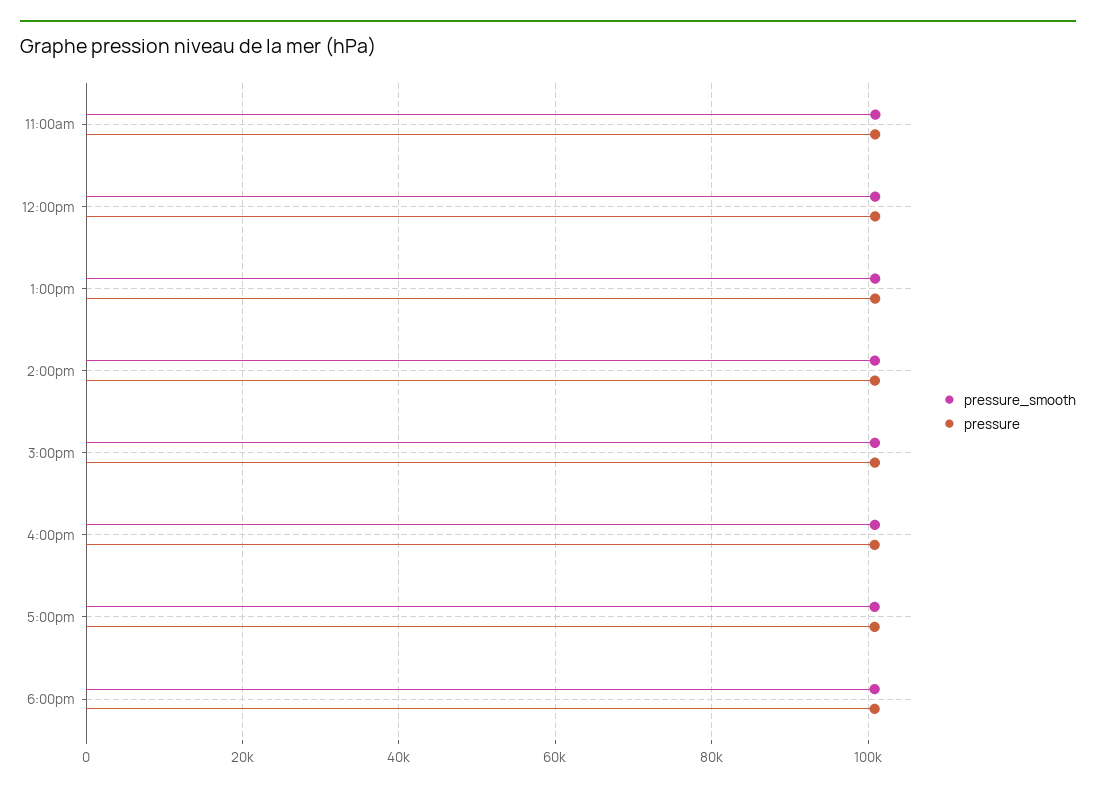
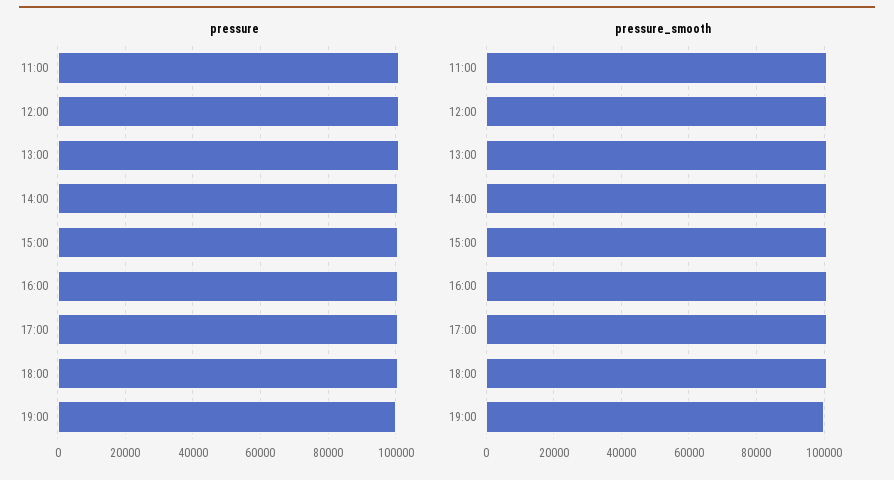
pressure, 19:00: none -> 100000
pressure_smooth, 19:00: none -> 100000

